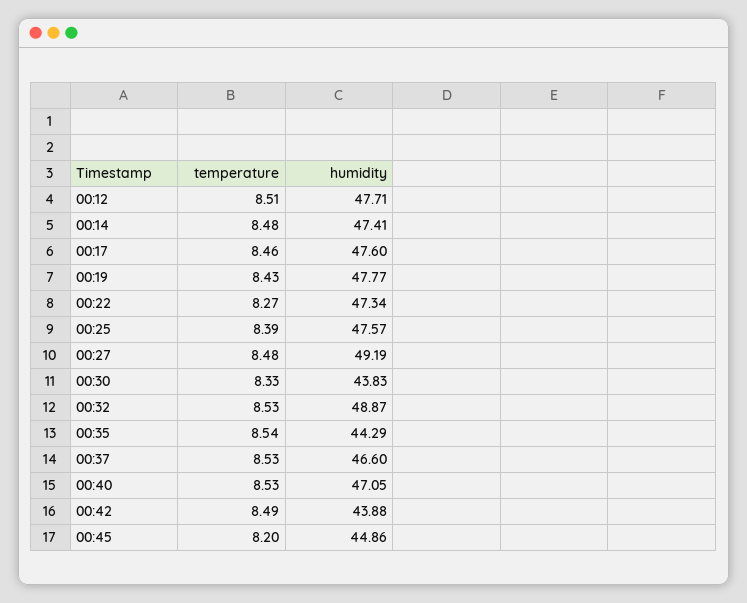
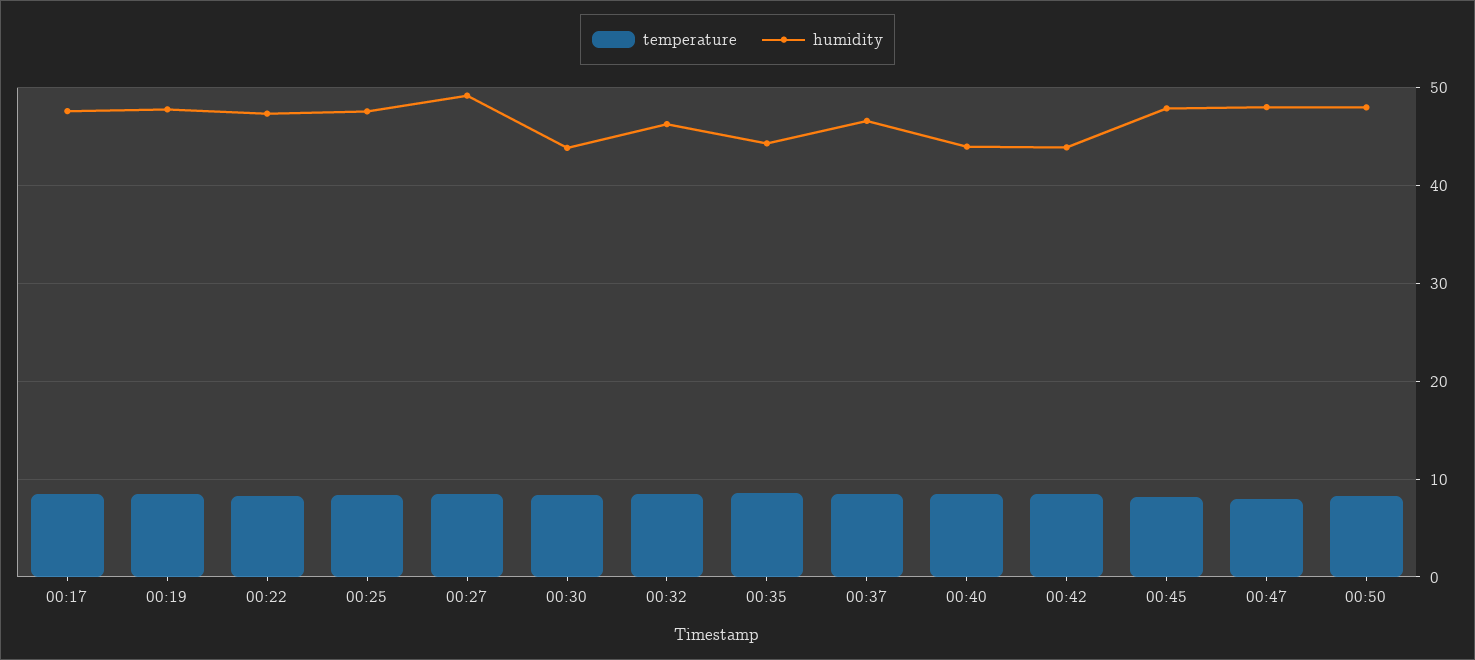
temperature, 00:12: 8.51 -> none
humidity, 00:12: 47.71 -> none
temperature, 00:14: 8.48 -> none
humidity, 00:14: 47.41 -> none
humidity, 00:32: 48.87 -> 46
humidity, 00:40: 47.05 -> 44
humidity, 00:45: 44.86 -> 48
temperature, 00:47: none -> 8
humidity, 00:47: none -> 48
temperature, 00:50: none -> 8
humidity, 00:50: none -> 48

